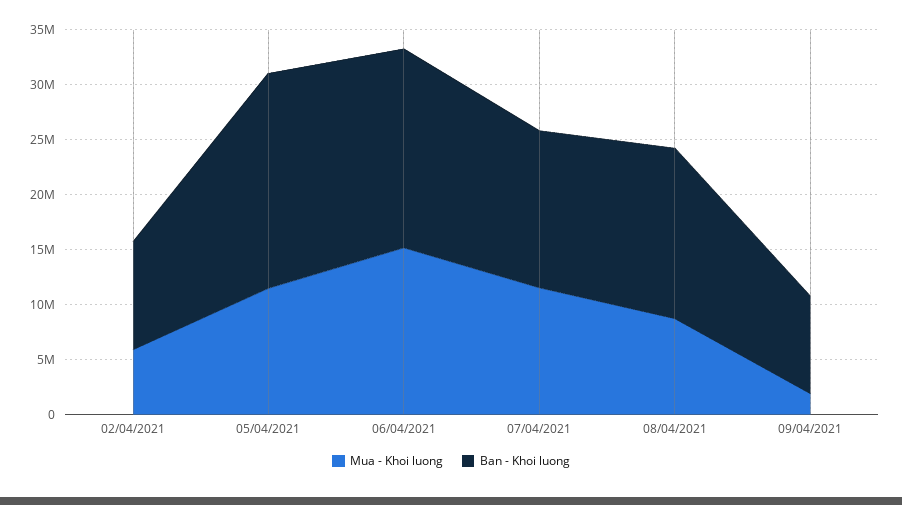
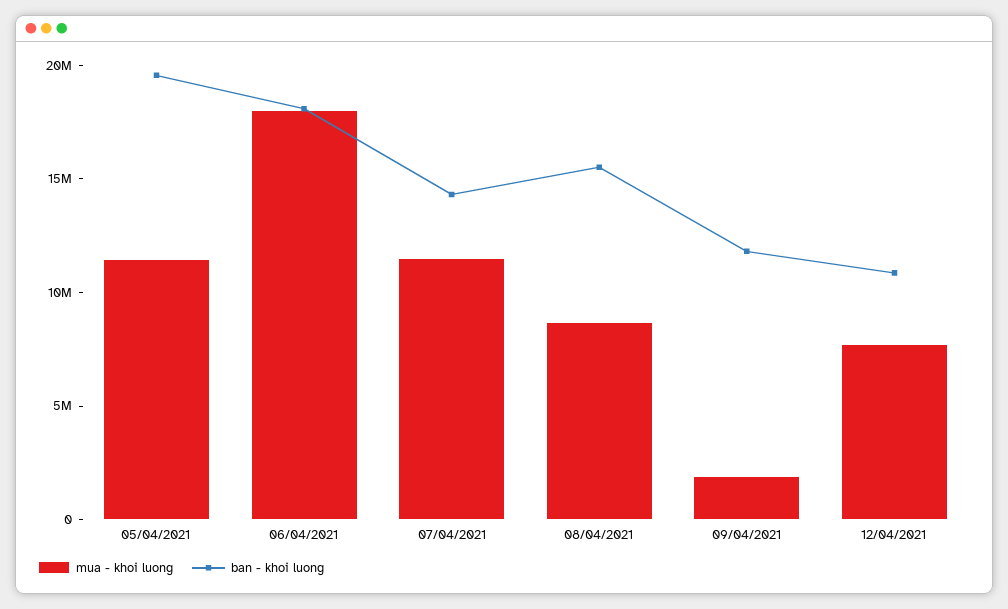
Mua - Khoi luong, 02/04/2021: 6000000 -> none
Ban - Khoi luong, 02/04/2021: 10000000 -> none
Mua - Khoi luong, 06/04/2021: 15000000 -> 18000000
Ban - Khoi luong, 09/04/2021: 9000000 -> 12000000
Mua - Khoi luong, 12/04/2021: none -> 8000000
Ban - Khoi luong, 12/04/2021: none -> 11000000

